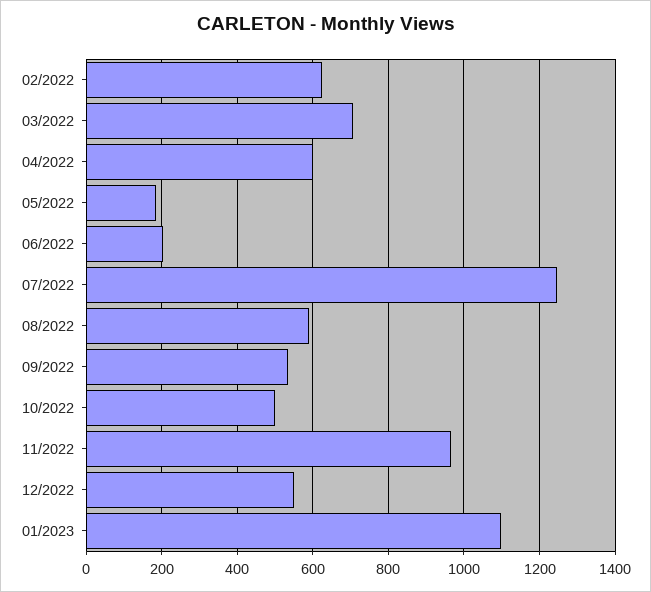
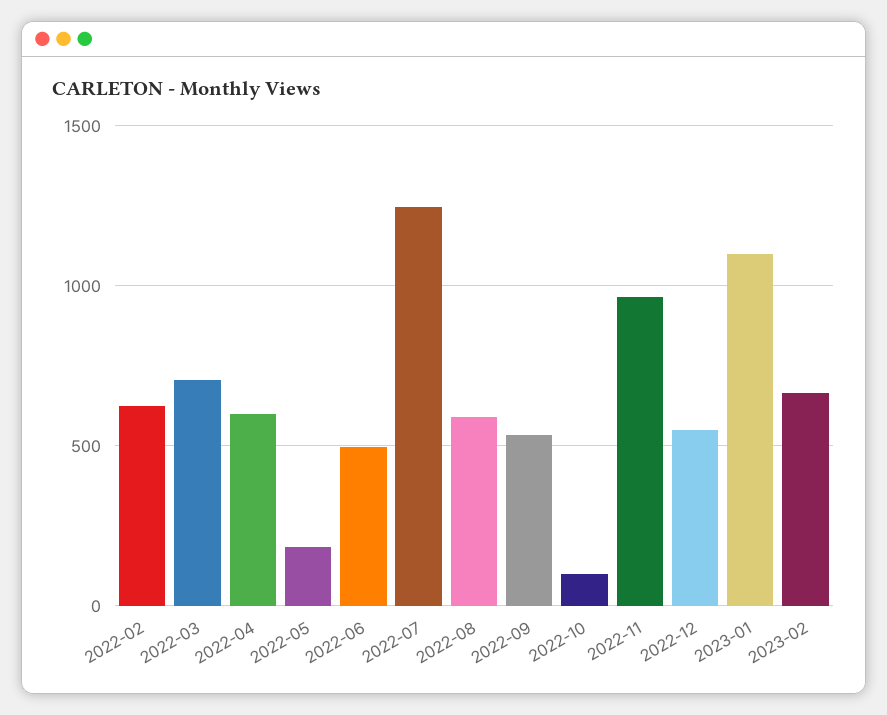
06/2022: 200 -> 500
10/2022: 500 -> 100
2023-02: none -> 650

